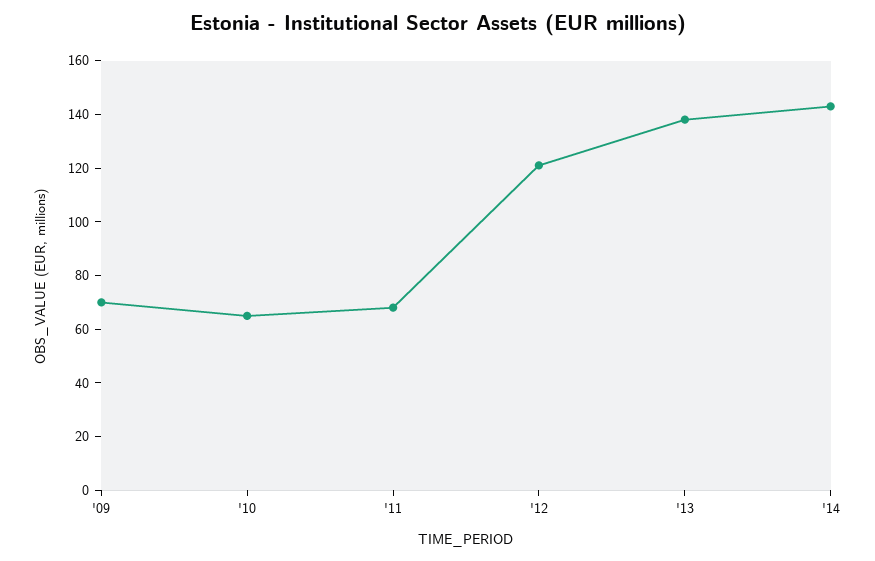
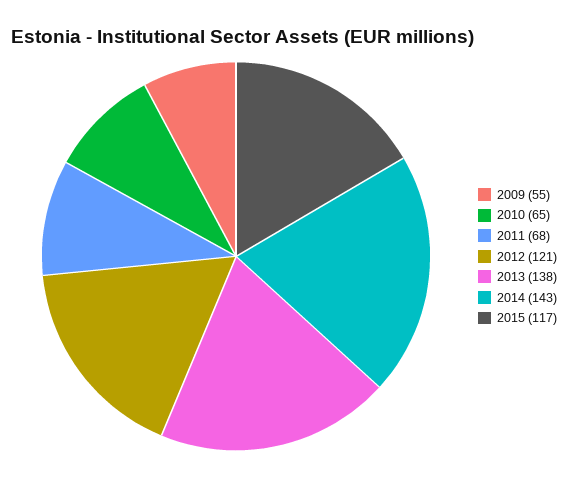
'09: 70 -> 55
2015: none -> 117

